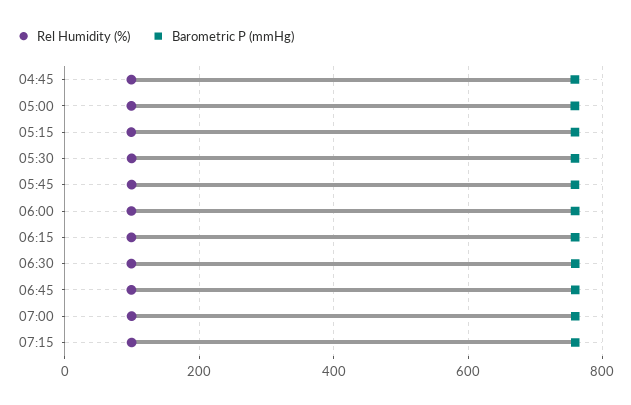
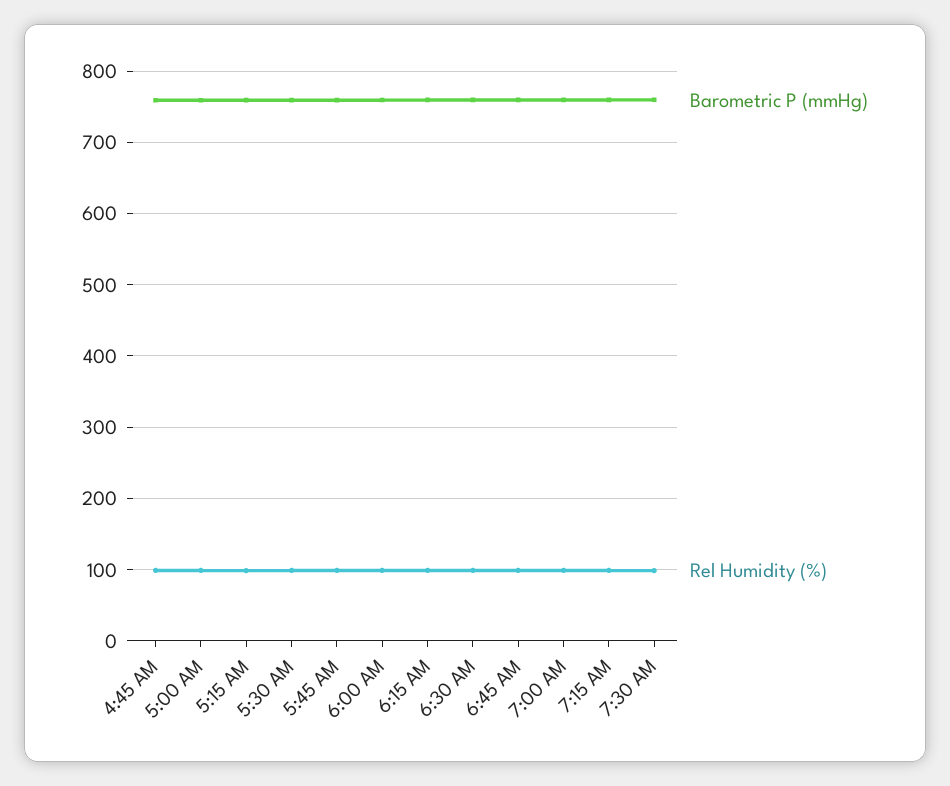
Barometric P (mmHg), 7:30 AM: none -> 760
Rel Humidity (%), 7:30 AM: none -> 100

